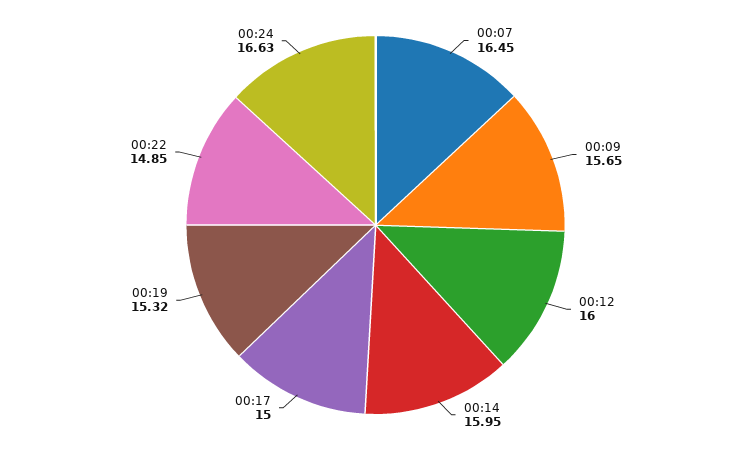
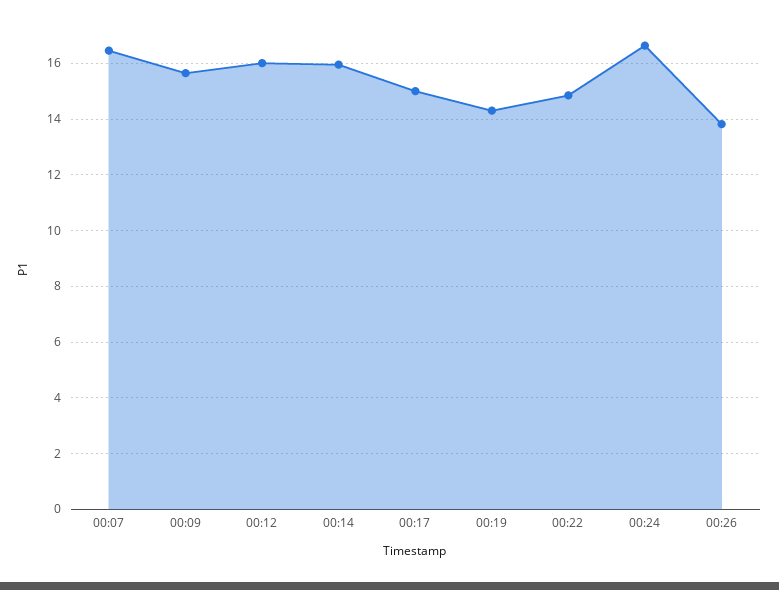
00:19: 15.32 -> 14.25
00:26: none -> 13.75

